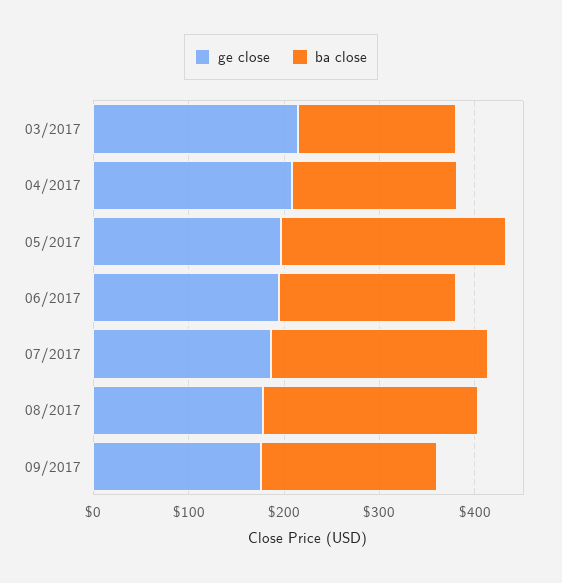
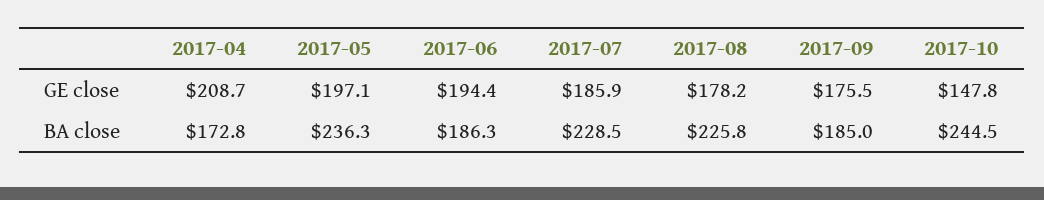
ge close, 03/2017: 220 -> none
ba close, 03/2017: 160 -> none
ge close, 2017-10: none -> 147.8
ba close, 2017-10: none -> 244.5

